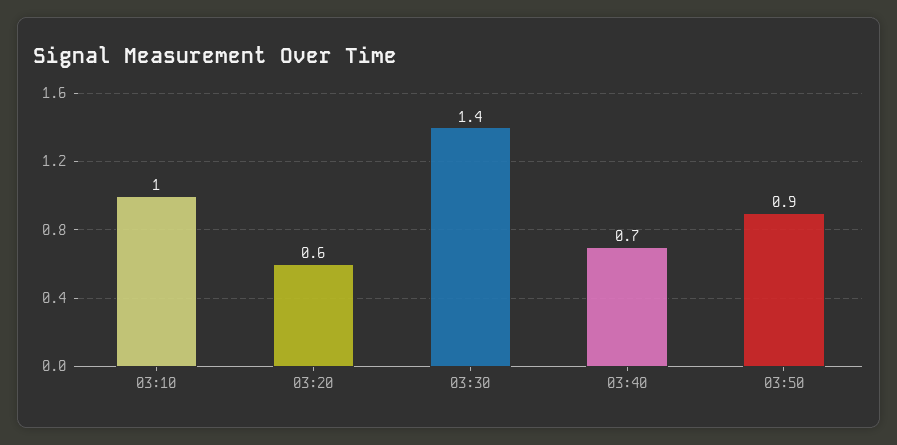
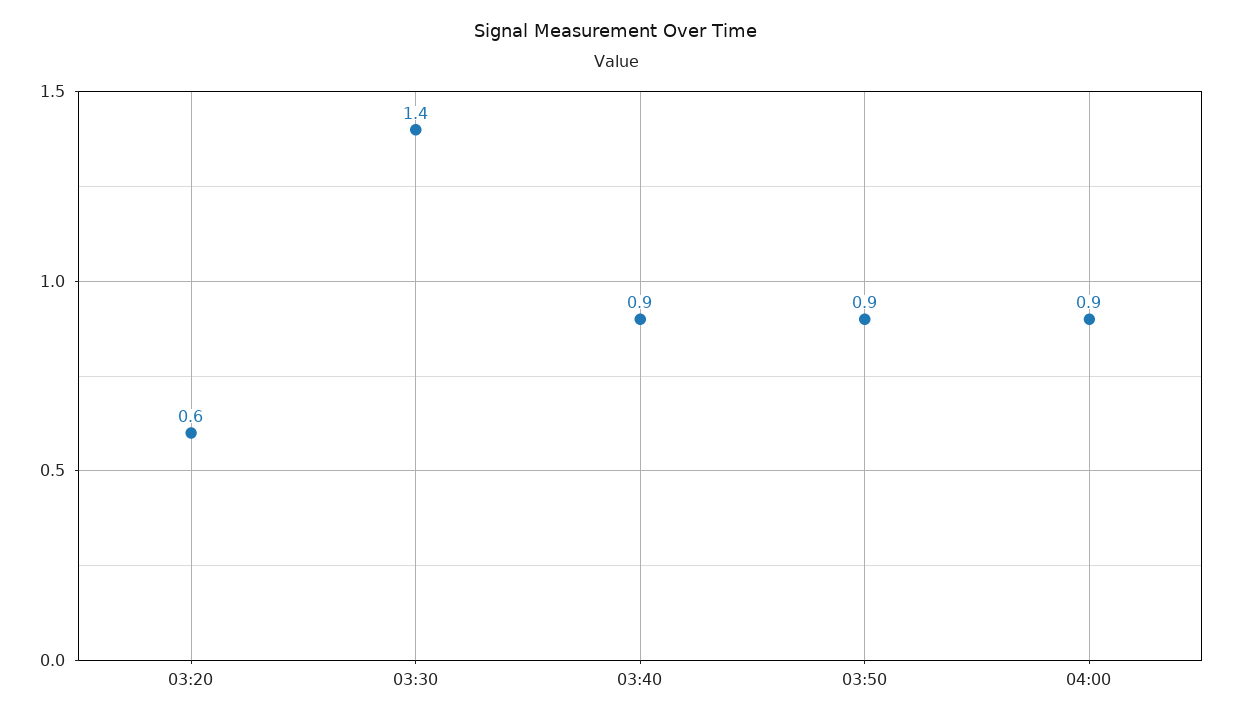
03:10: 1 -> none
03:40: 0.7 -> 0.9
04:00: none -> 0.9

